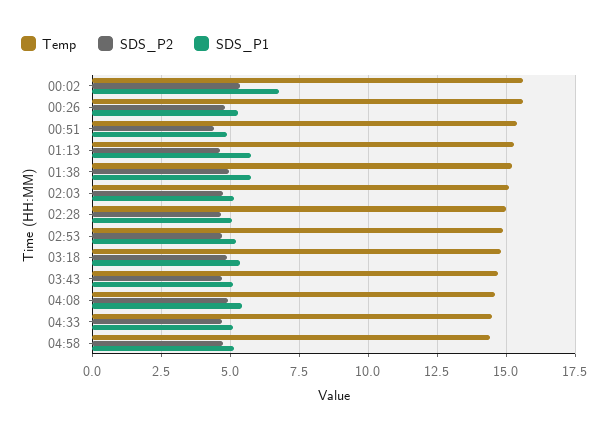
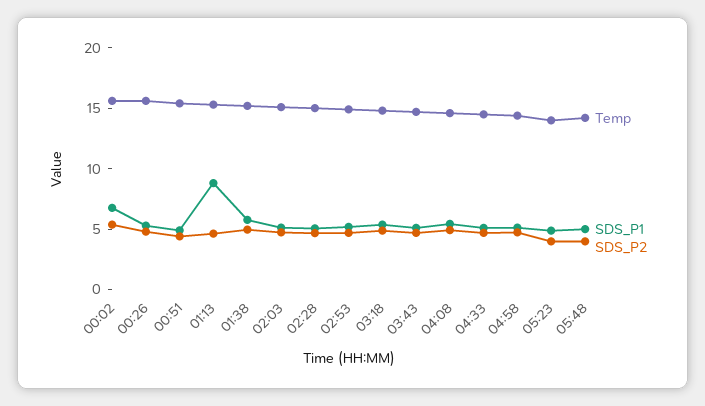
SDS_P1, 01:13: 5.75 -> 9
Temp, 05:23: none -> 14
SDS_P1, 05:23: none -> 5
SDS_P2, 05:23: none -> 4
Temp, 05:48: none -> 14
SDS_P1, 05:48: none -> 5
SDS_P2, 05:48: none -> 4

